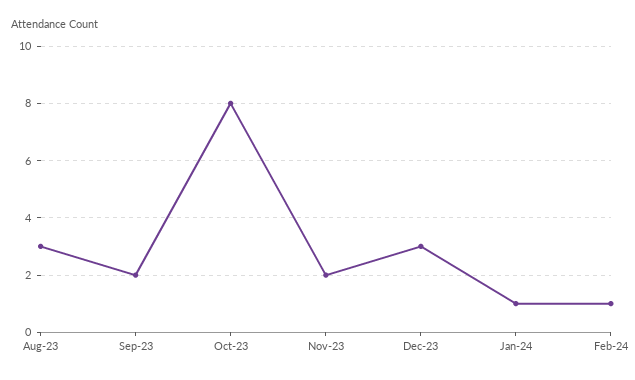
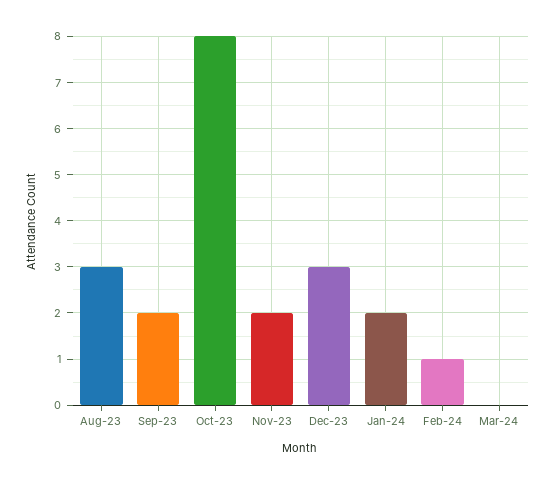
Jan-24: 1 -> 2
Mar-24: none -> 0

